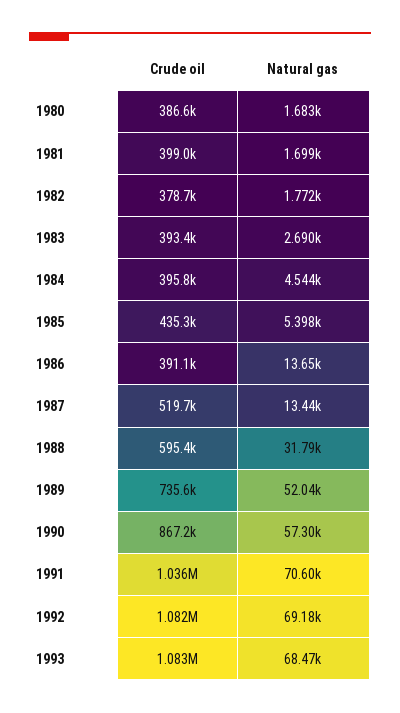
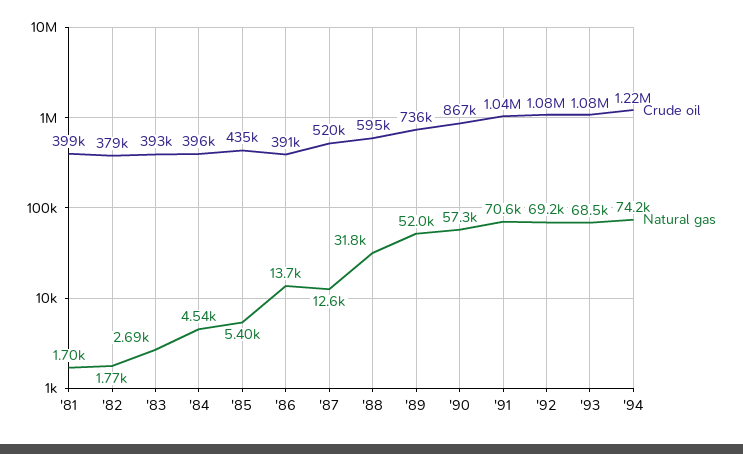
Crude oil, 1980: 386600 -> none
Natural gas, 1980: 1683 -> none
Natural gas, 1987: 13440 -> 12600
Crude oil, '94: none -> 1220000
Natural gas, '94: none -> 74200

